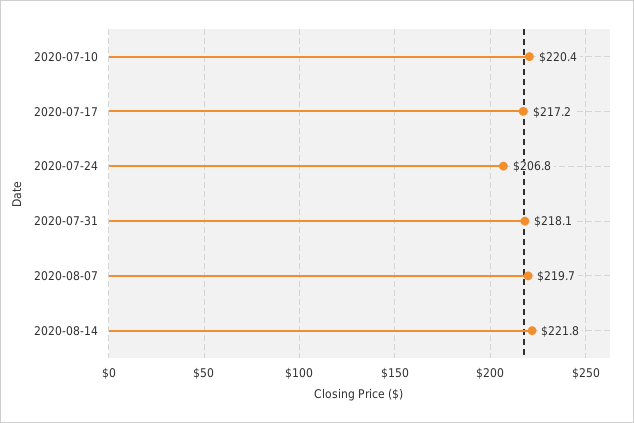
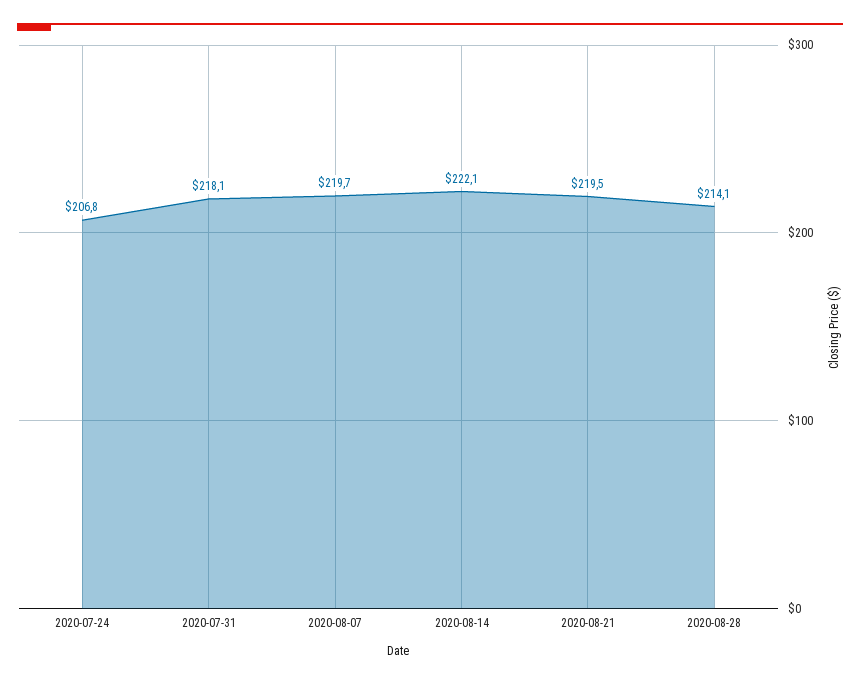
2020-07-10: 220.4 -> none
2020-07-17: 217.2 -> none
2020-08-14: 221.8 -> 222.1
2020-08-21: none -> 219.5
2020-08-28: none -> 214.1

